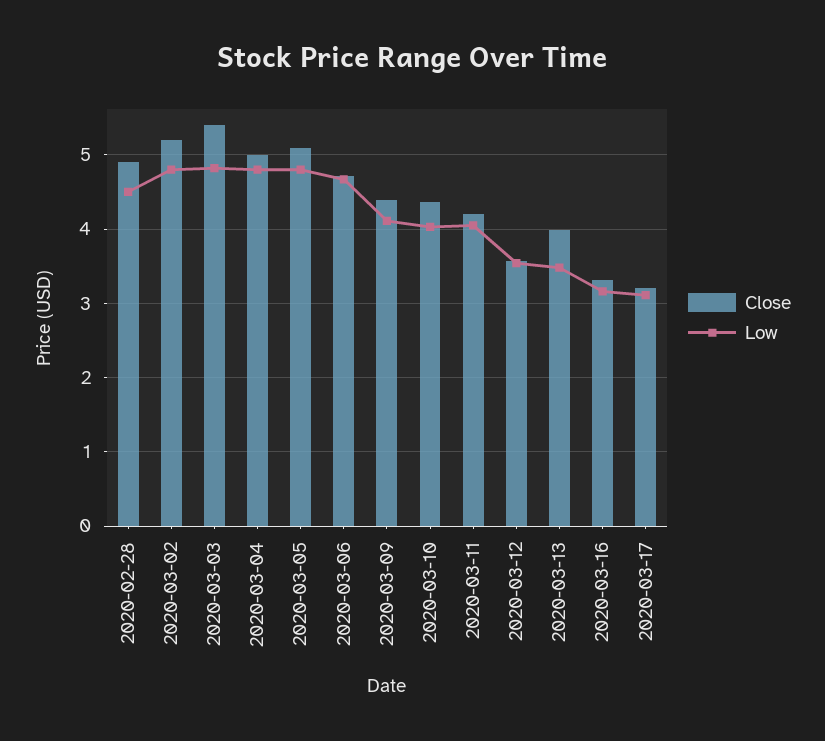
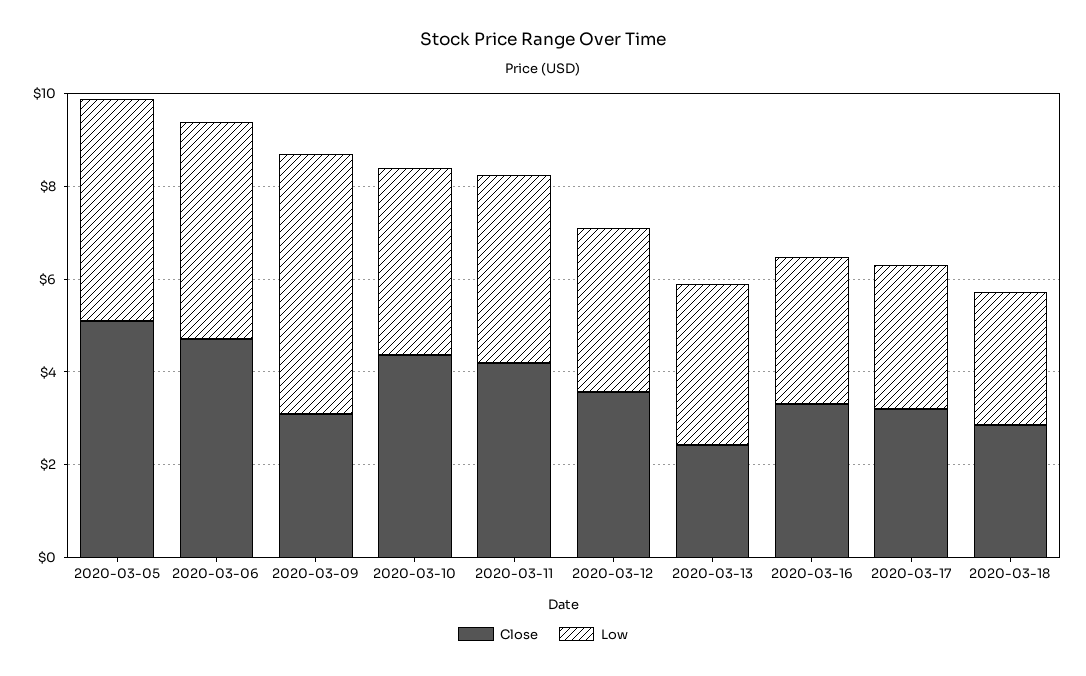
Close, 2020-02-28: 4.9 -> none
Low, 2020-02-28: 4.5 -> none
Close, 2020-03-02: 5.2 -> none
Low, 2020-03-02: 4.8 -> none
Close, 2020-03-03: 5.4 -> none
Low, 2020-03-03: 4.8 -> none
Close, 2020-03-04: 5 -> none
Low, 2020-03-04: 4.8 -> none
Close, 2020-03-09: 4.4 -> 3
Low, 2020-03-09: 4.1 -> 5.5
Close, 2020-03-13: 4 -> 2.5
Close, 2020-03-18: none -> 3
Low, 2020-03-18: none -> 3

